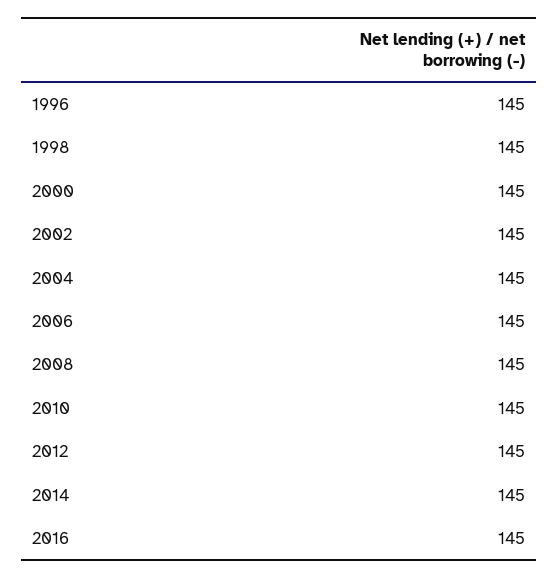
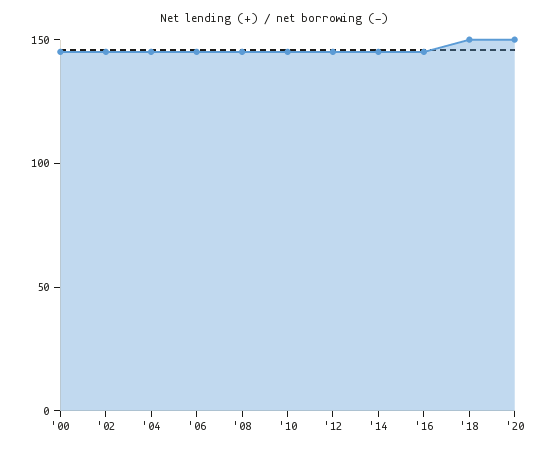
1996: 145 -> none
1998: 145 -> none
'18: none -> 150
'20: none -> 150

